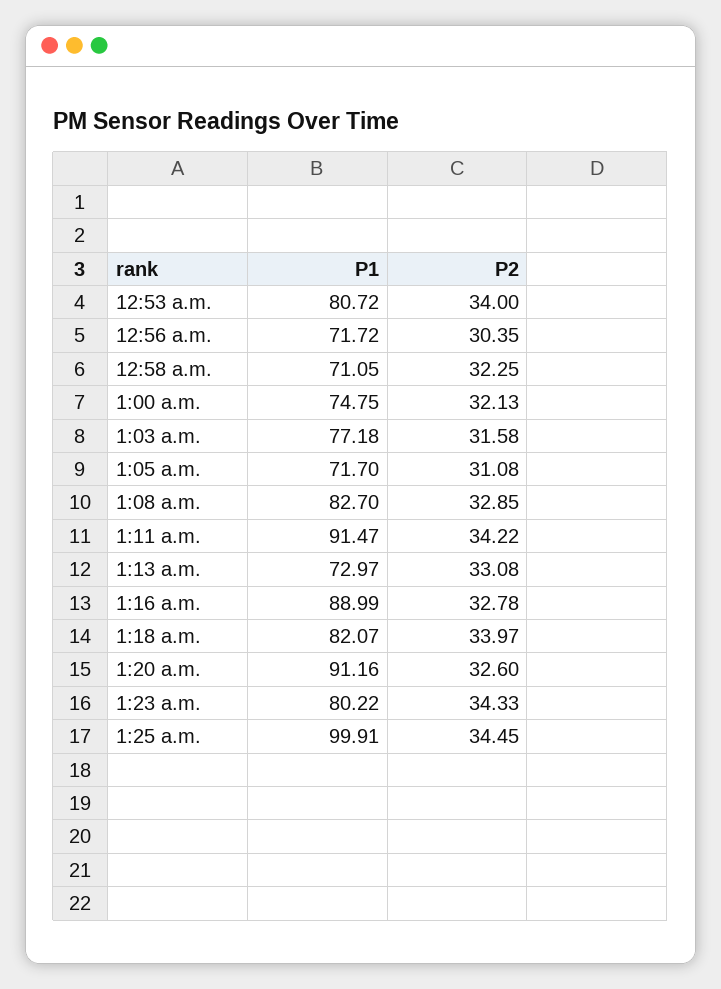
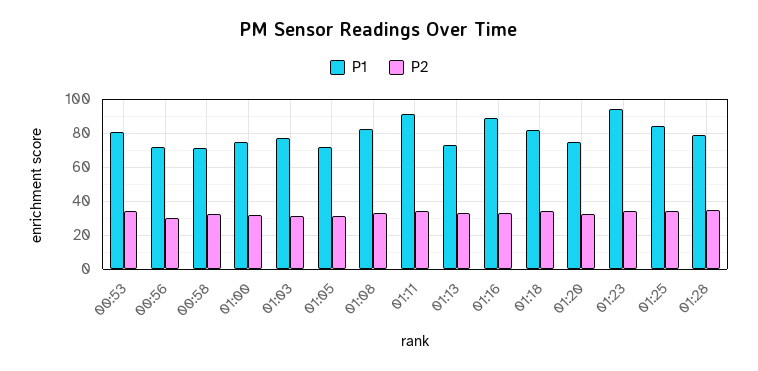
P1, 1:20 a.m.: 91.16 -> 75
P1, 1:23 a.m.: 80.22 -> 95
P1, 1:25 a.m.: 99.91 -> 85
P1, 01:28: none -> 80
P2, 01:28: none -> 35

